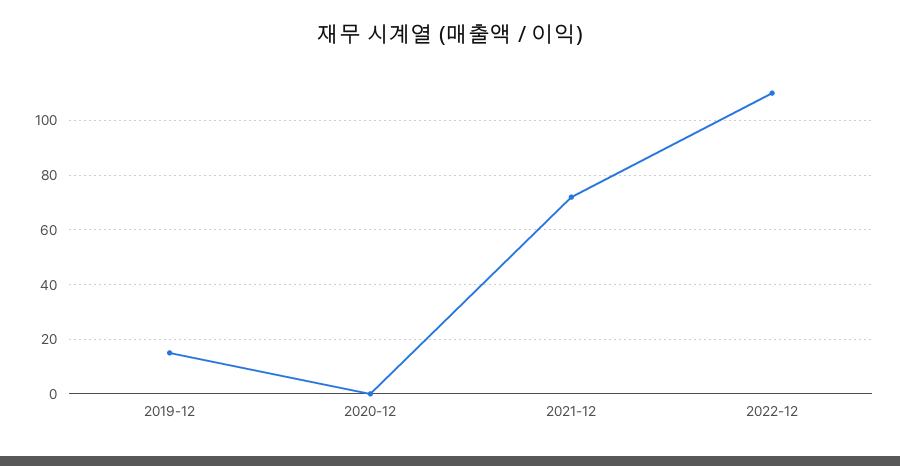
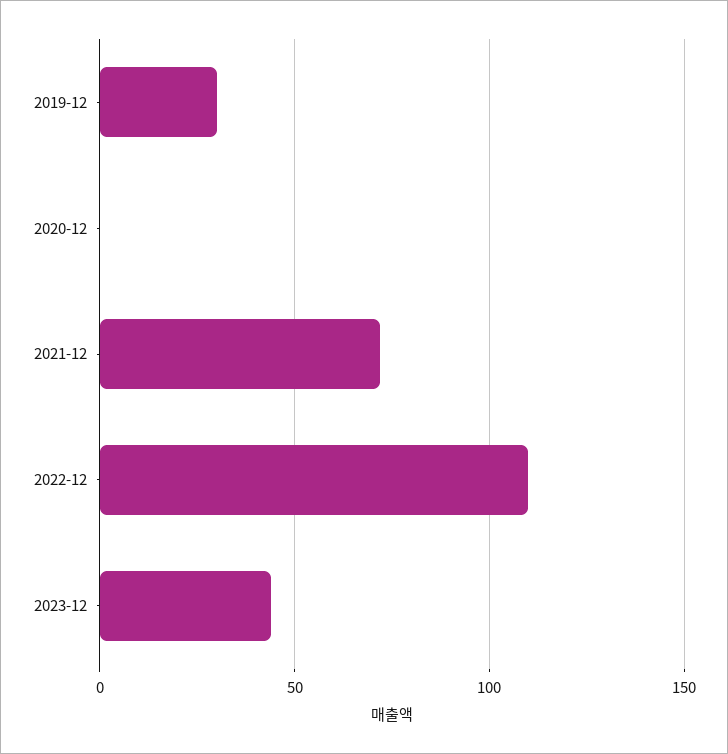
2019-12: 15 -> 30
2023-12: none -> 45

